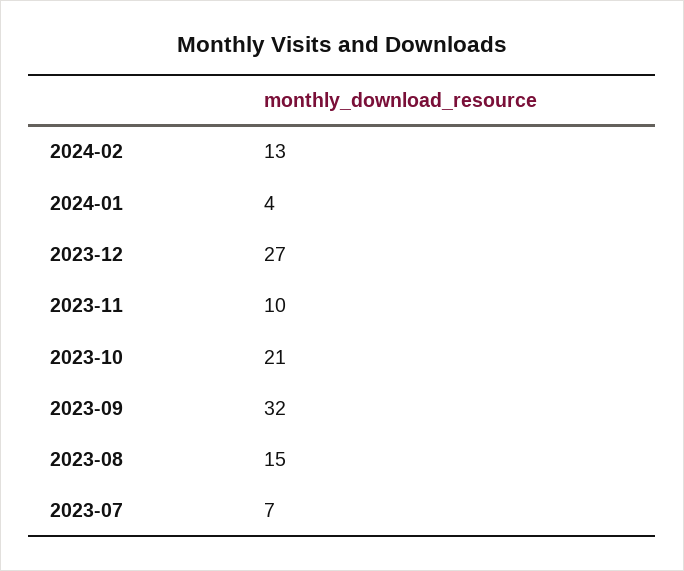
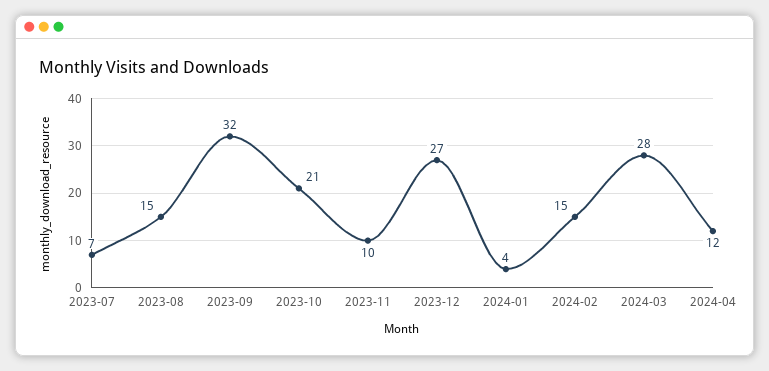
2024-02: 13 -> 15
2024-03: none -> 28
2024-04: none -> 12

